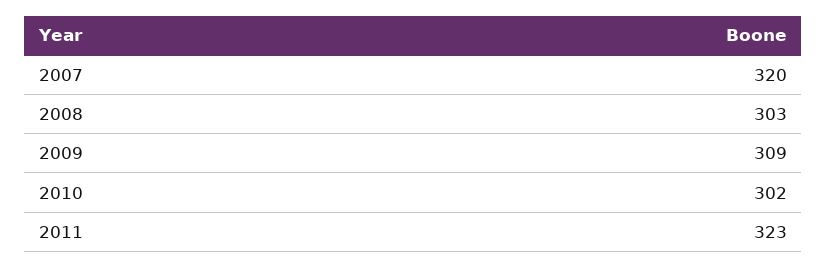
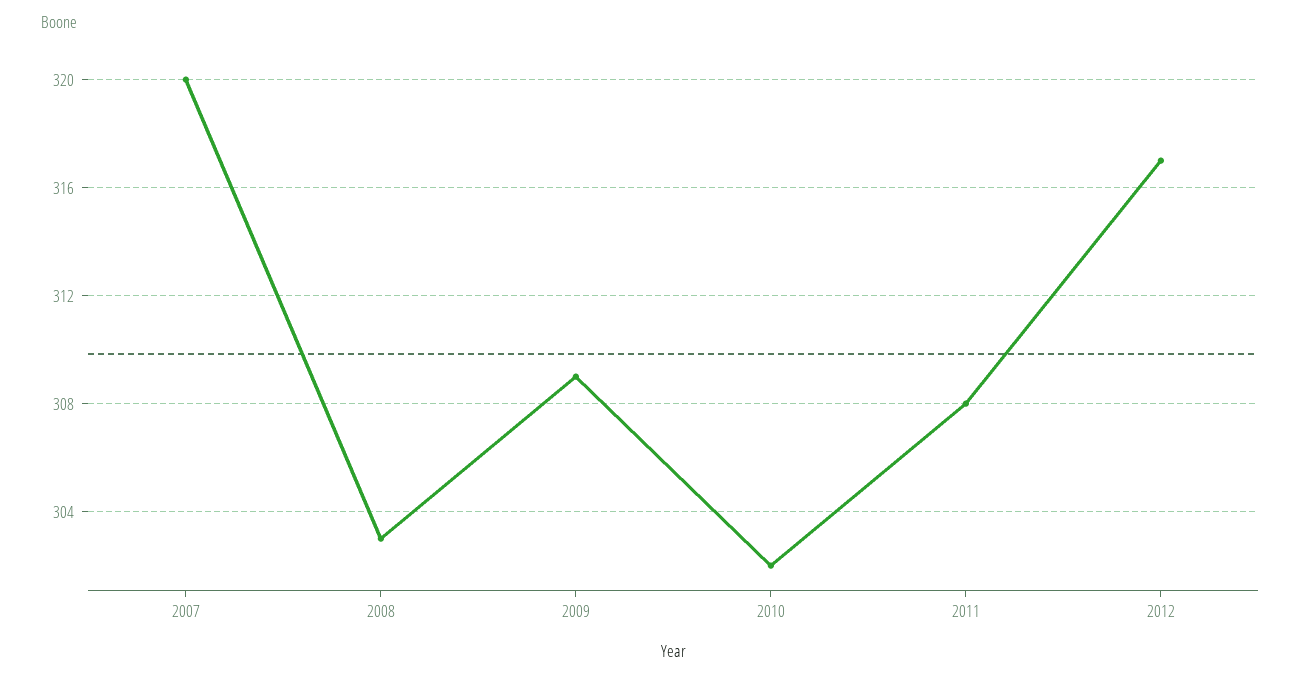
2011: 323 -> 308
2012: none -> 317

